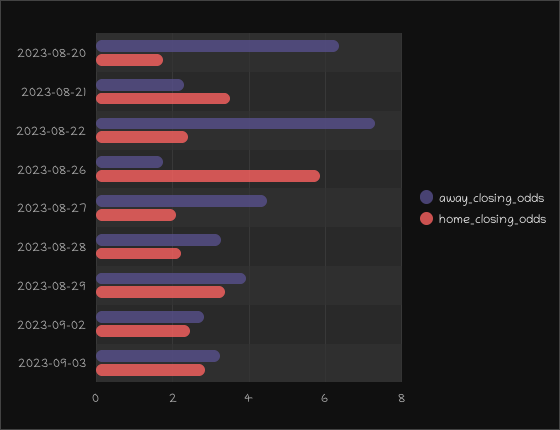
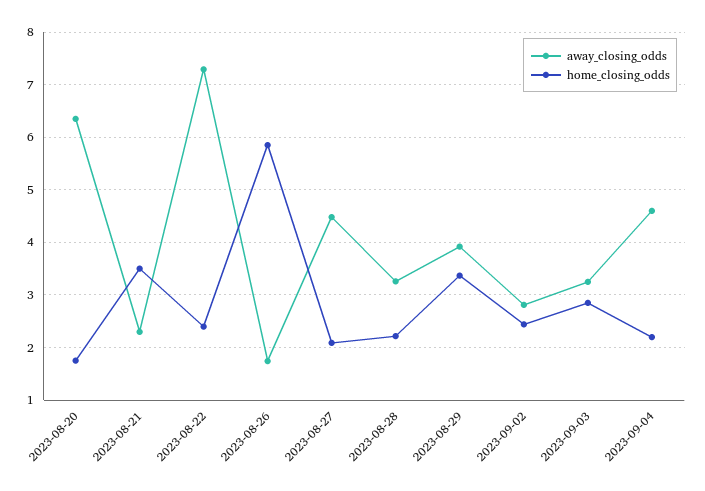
away_closing_odds, 2023-09-04: none -> 4.6
home_closing_odds, 2023-09-04: none -> 2.2

